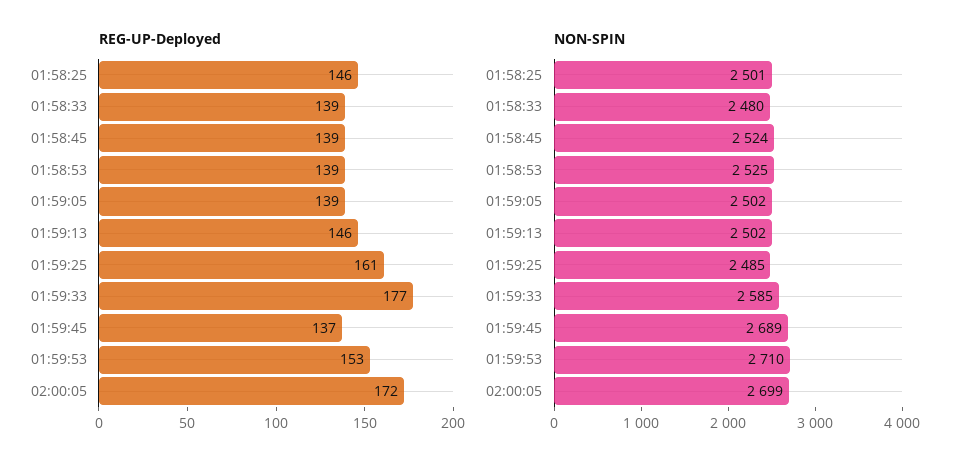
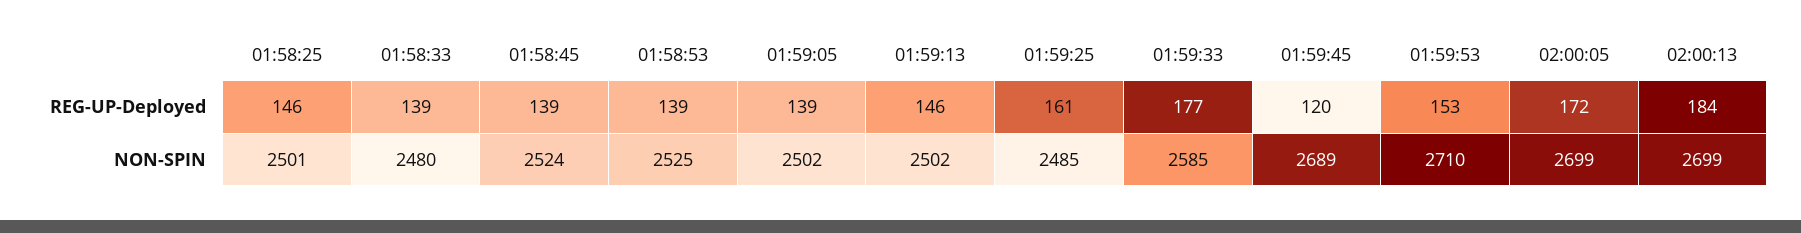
REG-UP-Deployed, 01:59:45: 137 -> 120
REG-UP-Deployed, 02:00:13: none -> 184
NON-SPIN, 02:00:13: none -> 2699

